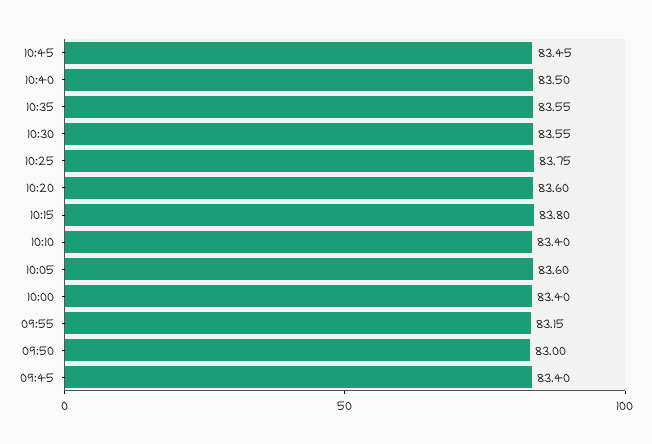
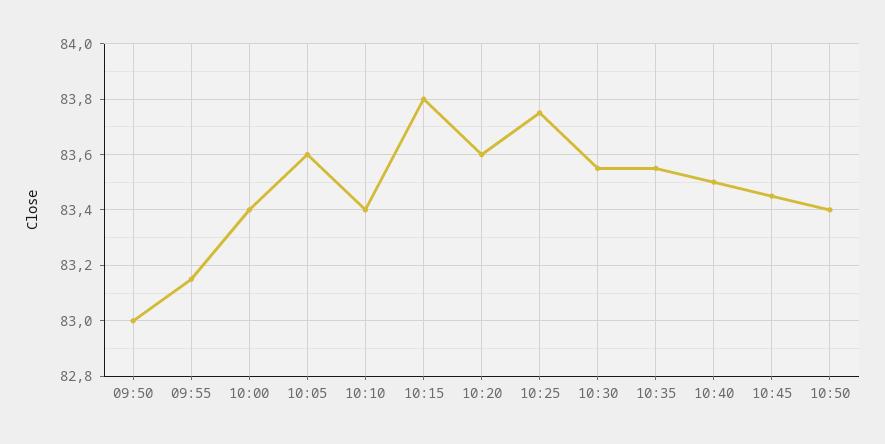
09:45: 83.4 -> none
10:50: none -> 83.4

